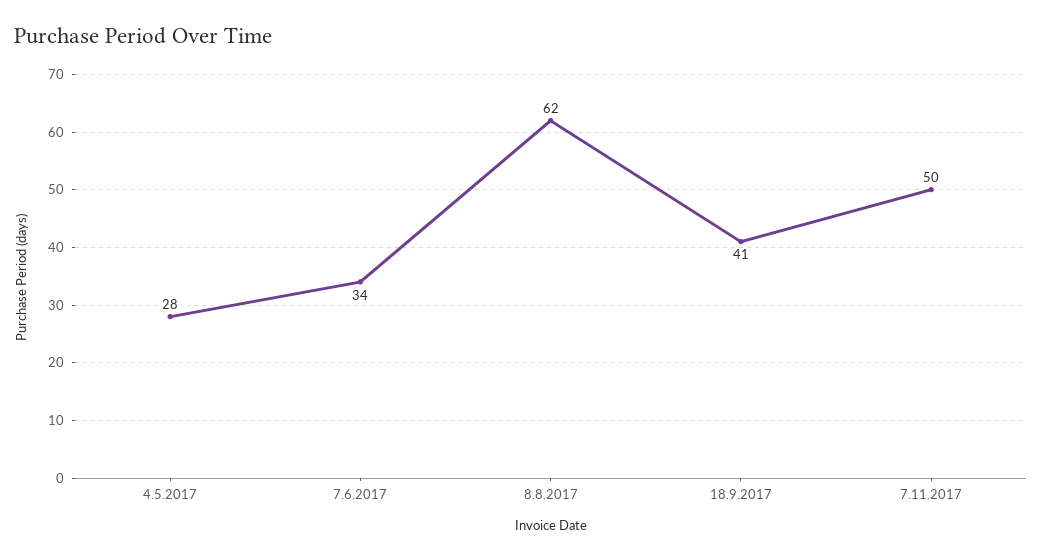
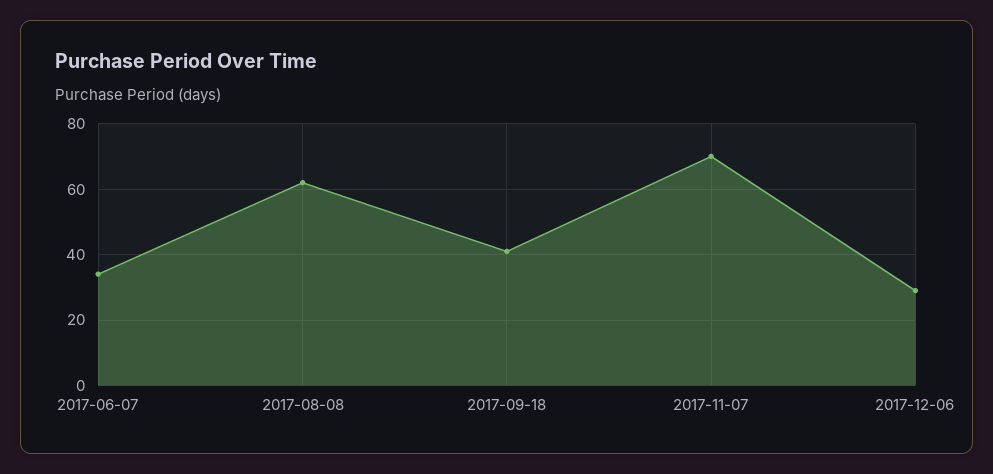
4.5.2017: 28 -> none
7.11.2017: 50 -> 70
2017-12-06: none -> 30

